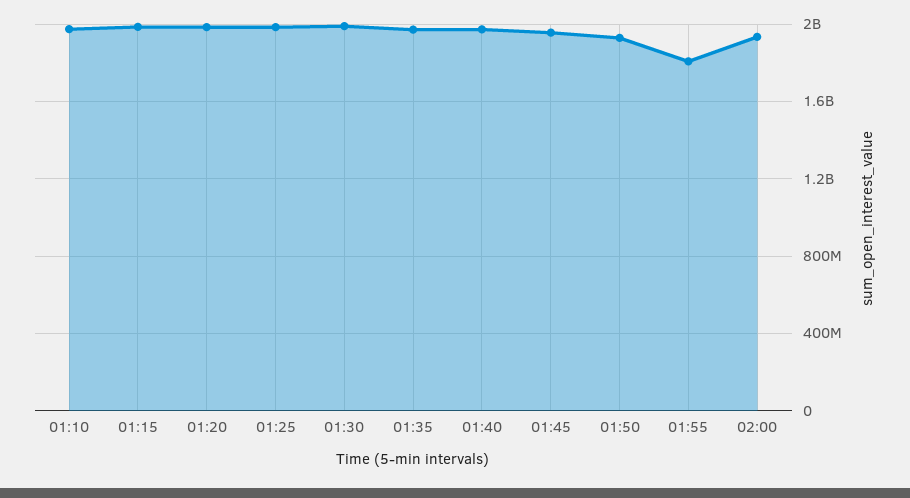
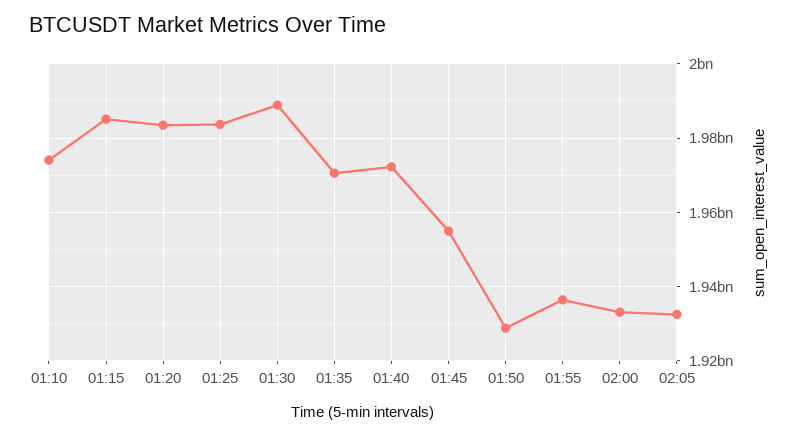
01:55: 1800000000 -> 1936000000
02:05: none -> 1932000000

